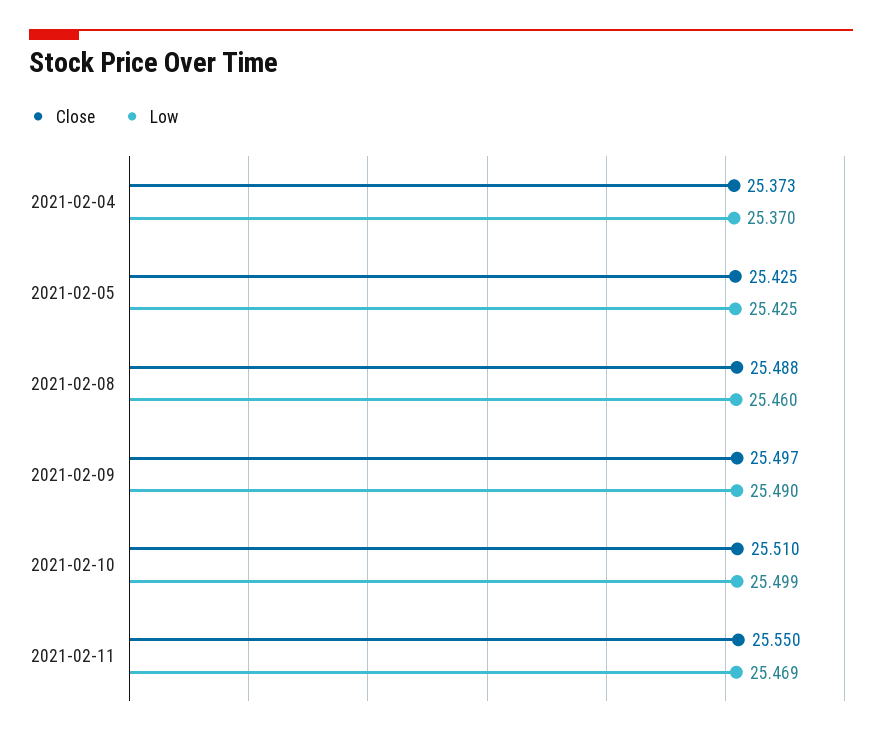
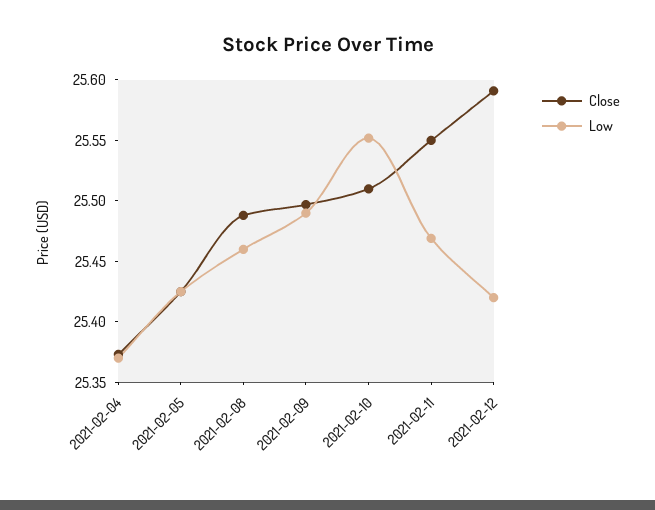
Low, 2021-02-10: 25.499 -> 25.55
Close, 2021-02-12: none -> 25.59
Low, 2021-02-12: none -> 25.42

